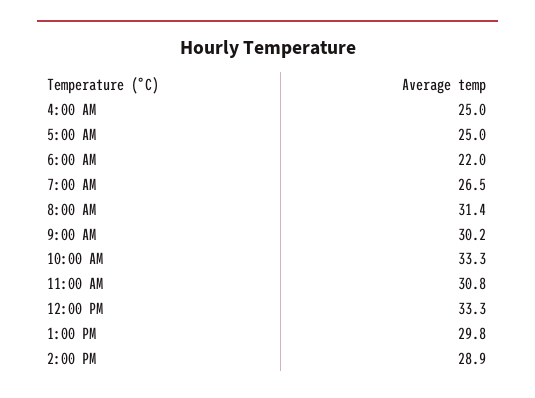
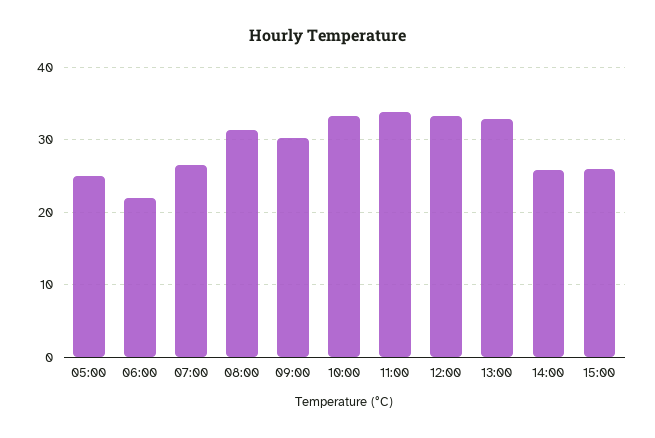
4:00 AM: 25 -> none
11:00 AM: 30.8 -> 34
1:00 PM: 29.8 -> 33
2:00 PM: 28.9 -> 26
15:00: none -> 26

